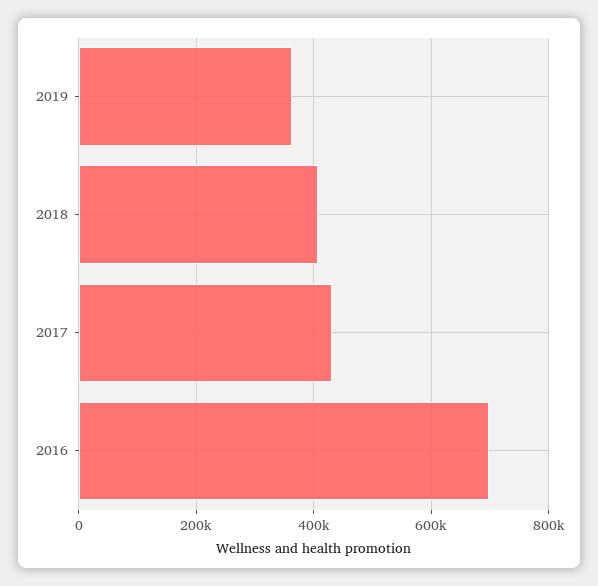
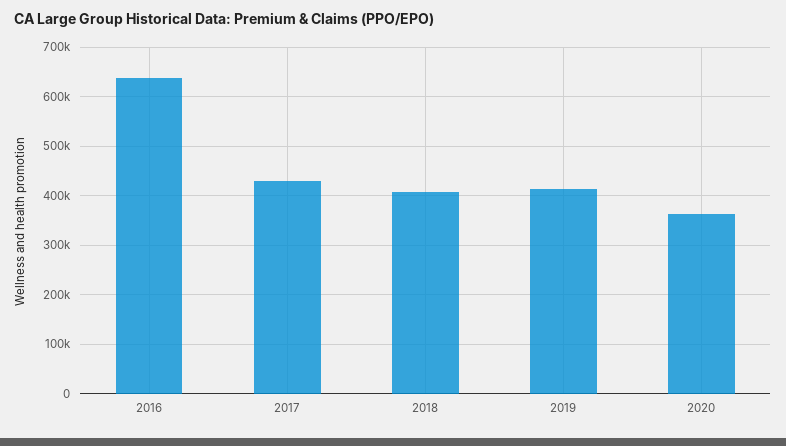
2019: 360000 -> 420000
2016: 700000 -> 640000
2020: none -> 360000

